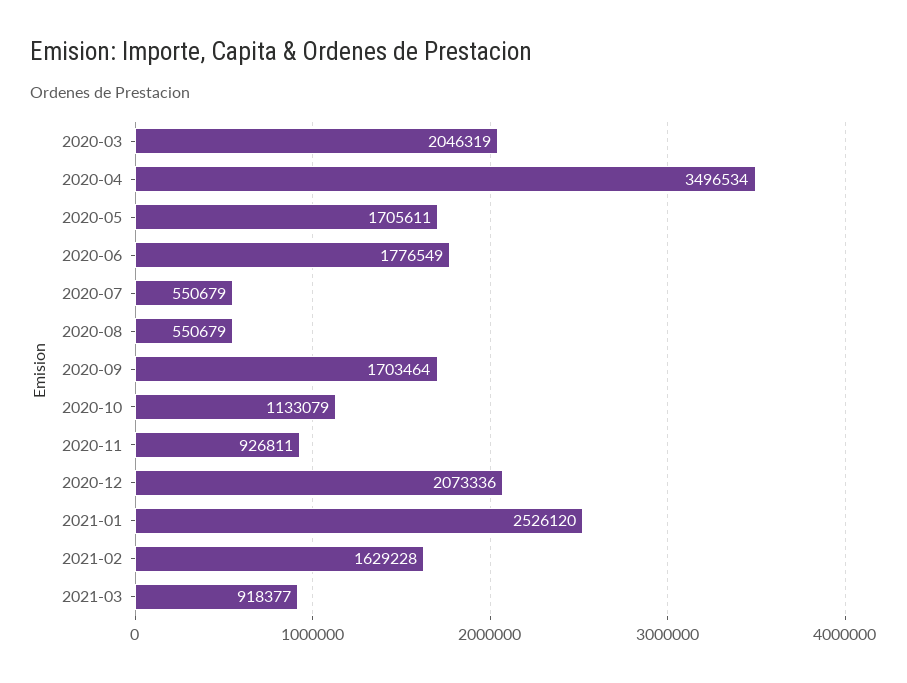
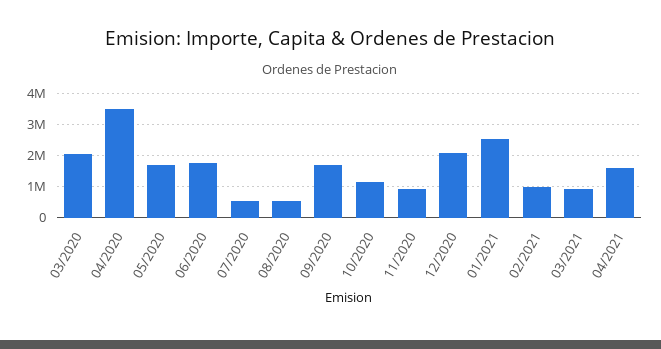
2021-02: 1629228 -> 1000000
04/2021: none -> 1600000

